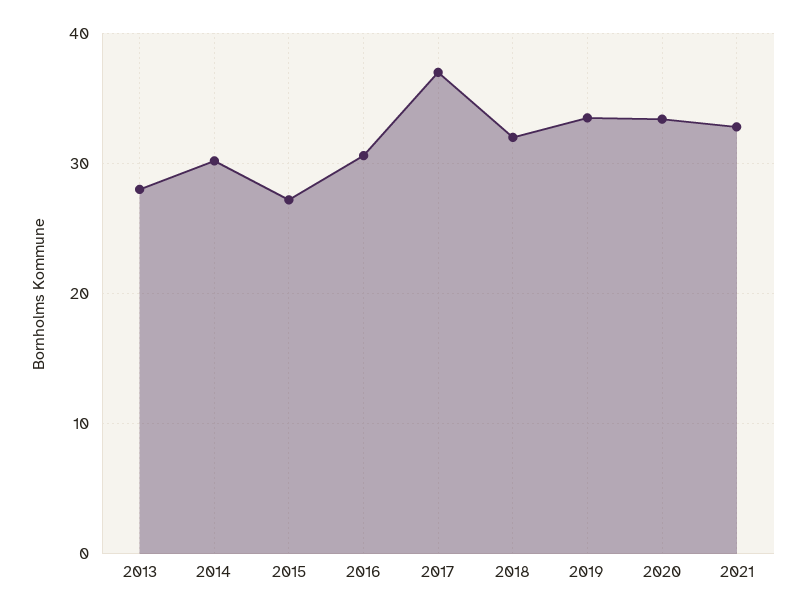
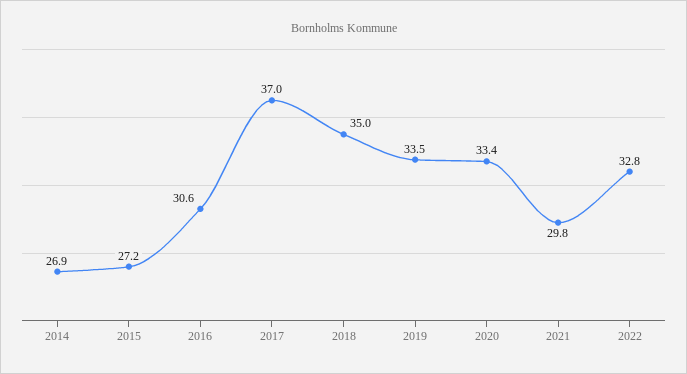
2013: 28 -> none
2014: 30 -> 26.9
2018: 32 -> 35
2021: 33 -> 29.8
2022: none -> 32.8

